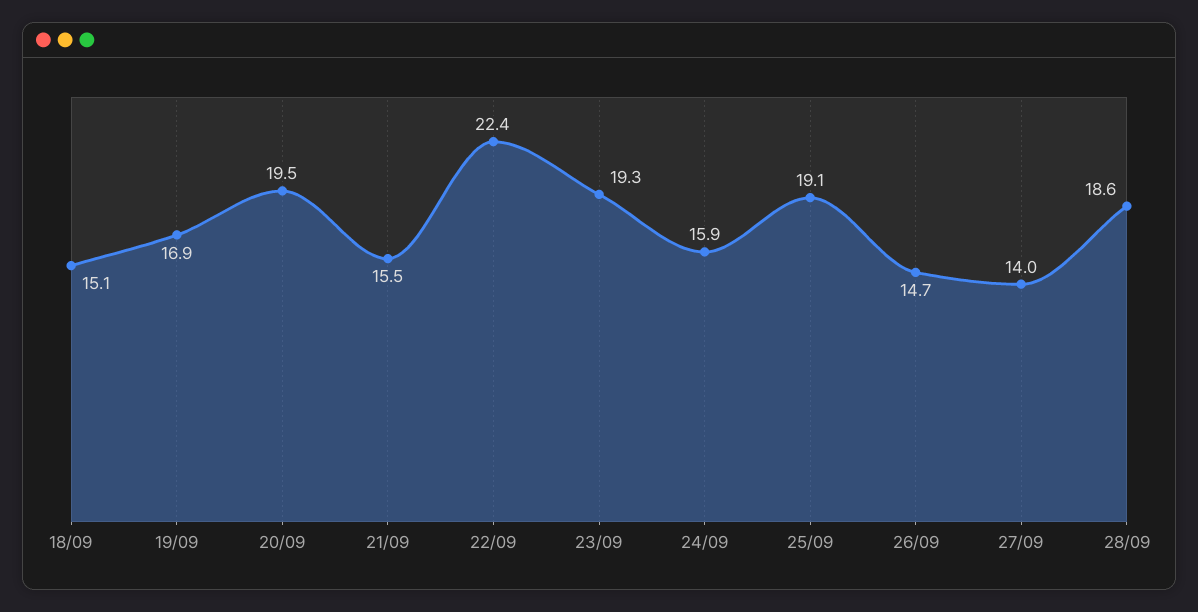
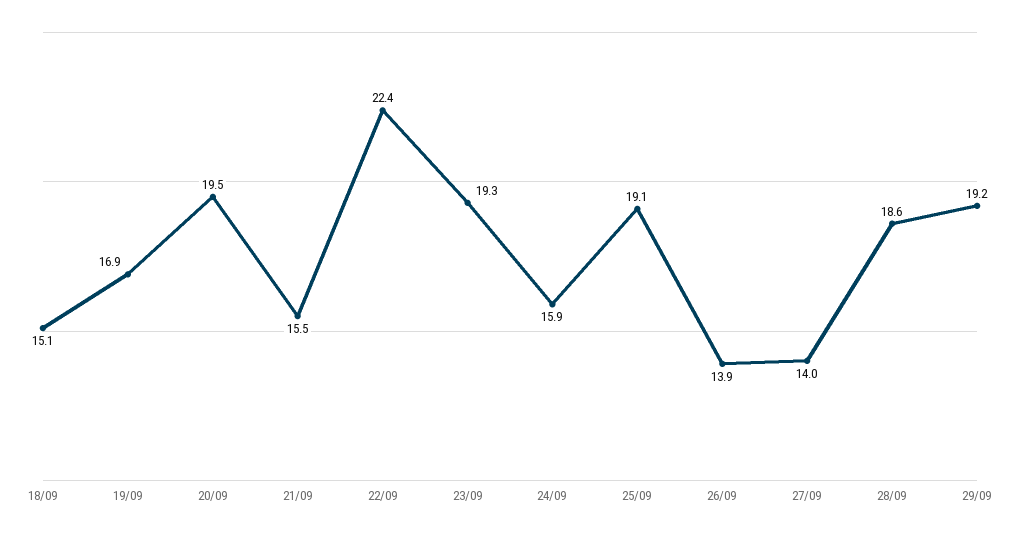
26/09: 14.7 -> 13.9
29/09: none -> 19.2

